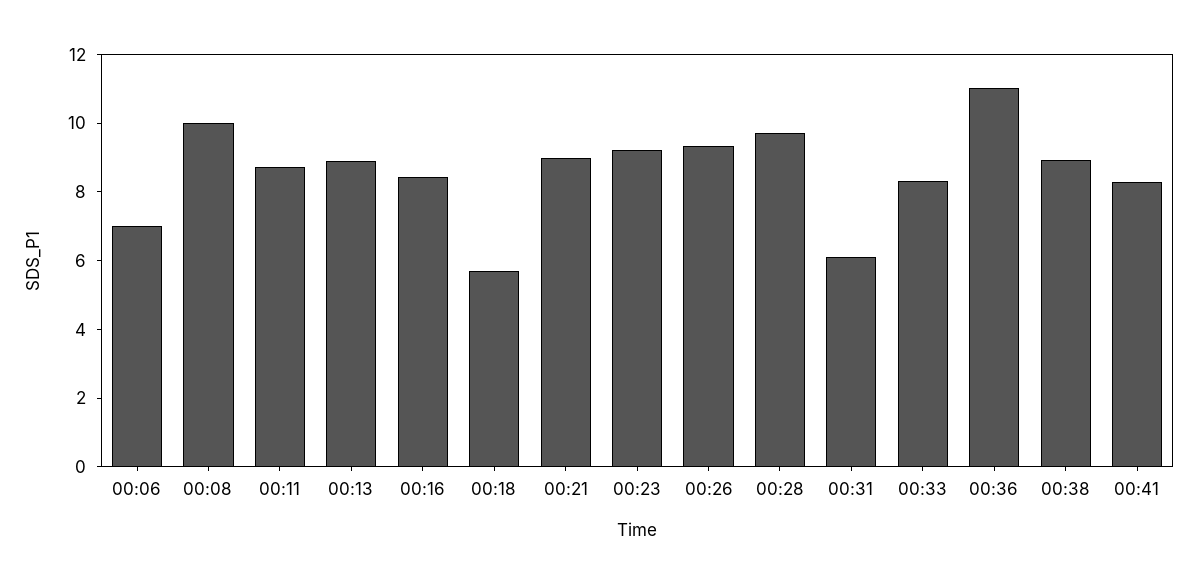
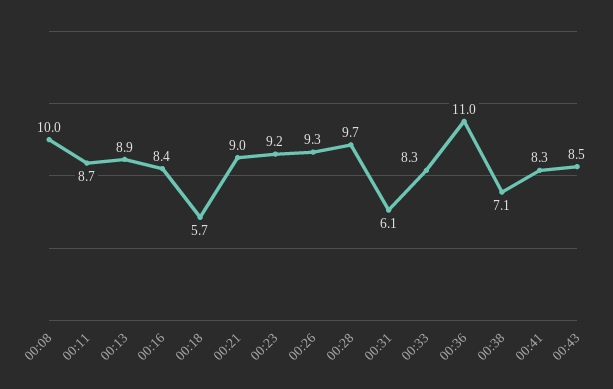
00:06: 7 -> none
00:38: 9 -> 7.1
00:43: none -> 8.5

